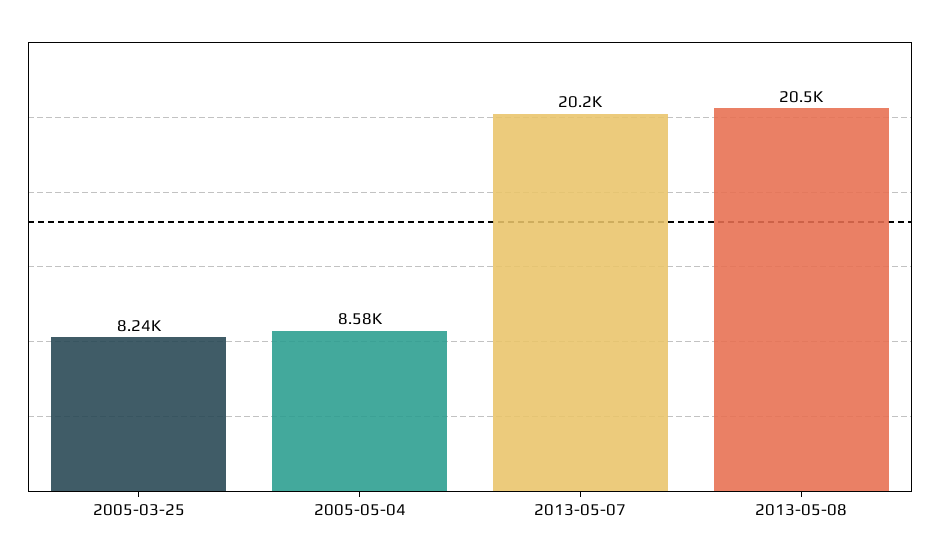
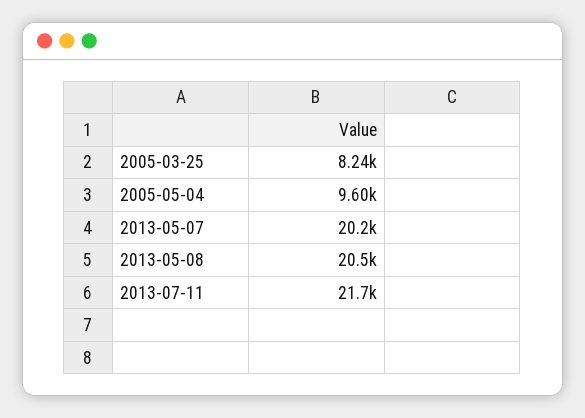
2005-05-04: 8580 -> 9600
2013-07-11: none -> 21700

